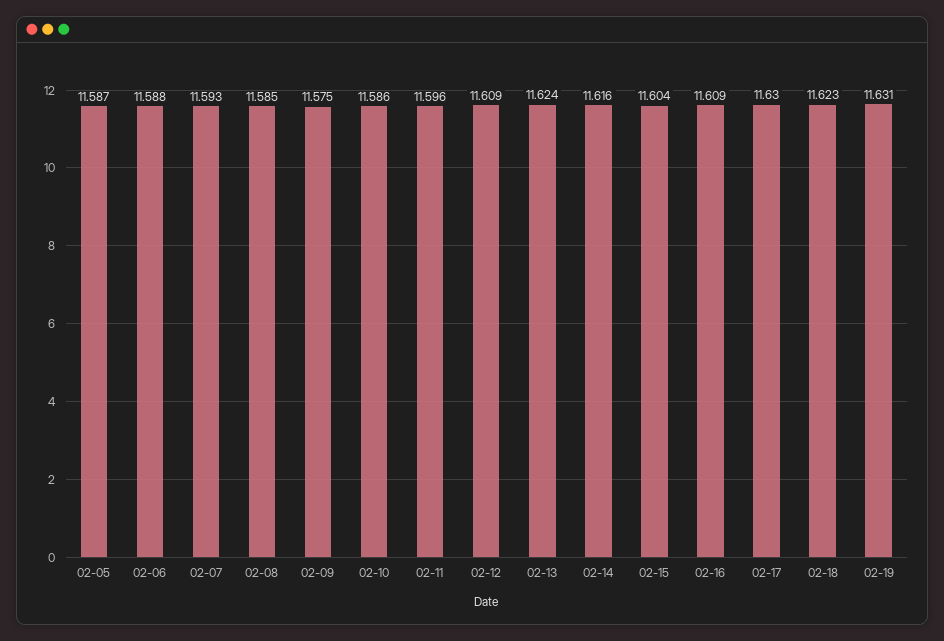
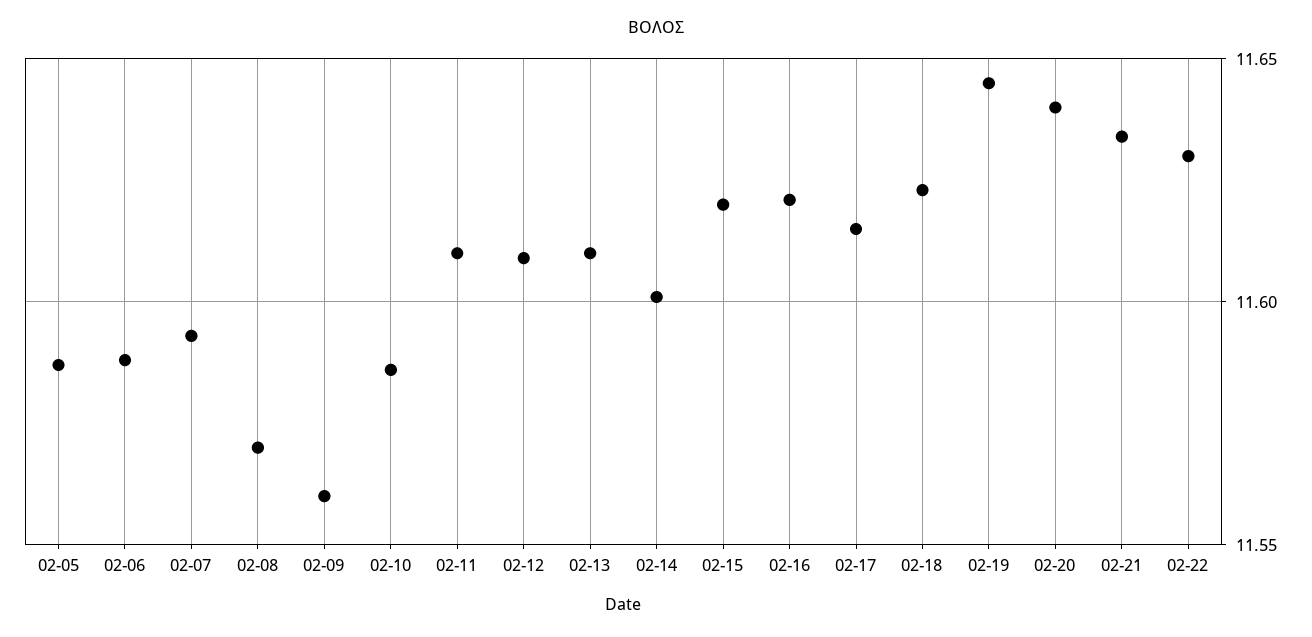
02-08: 11.585 -> 11.57
02-09: 11.575 -> 11.56
02-11: 11.596 -> 11.61
02-13: 11.624 -> 11.61
02-14: 11.616 -> 11.6
02-15: 11.604 -> 11.62
02-16: 11.609 -> 11.62
02-17: 11.63 -> 11.615
02-19: 11.631 -> 11.645
02-20: none -> 11.64
02-21: none -> 11.635
02-22: none -> 11.63

